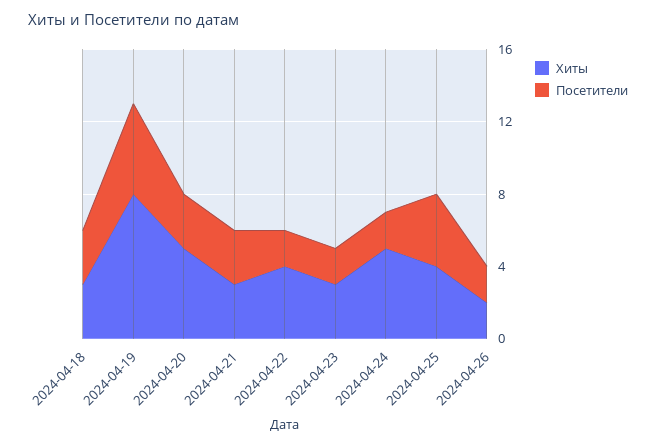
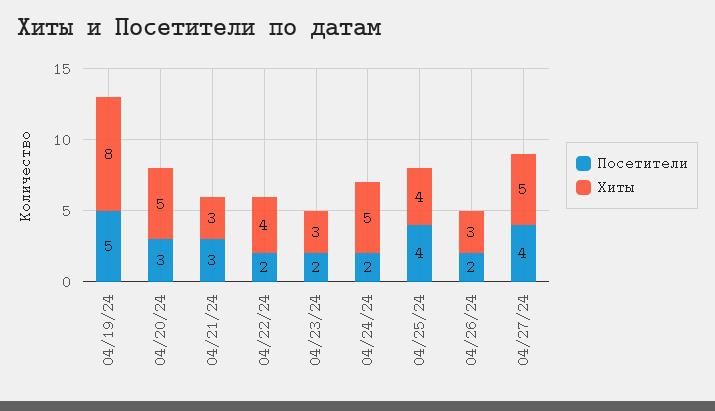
Хиты, 2024-04-18: 3 -> none
Посетители, 2024-04-18: 3 -> none
Хиты, 2024-04-26: 2 -> 3
Посетители, 04/27/24: none -> 4
Хиты, 04/27/24: none -> 5

